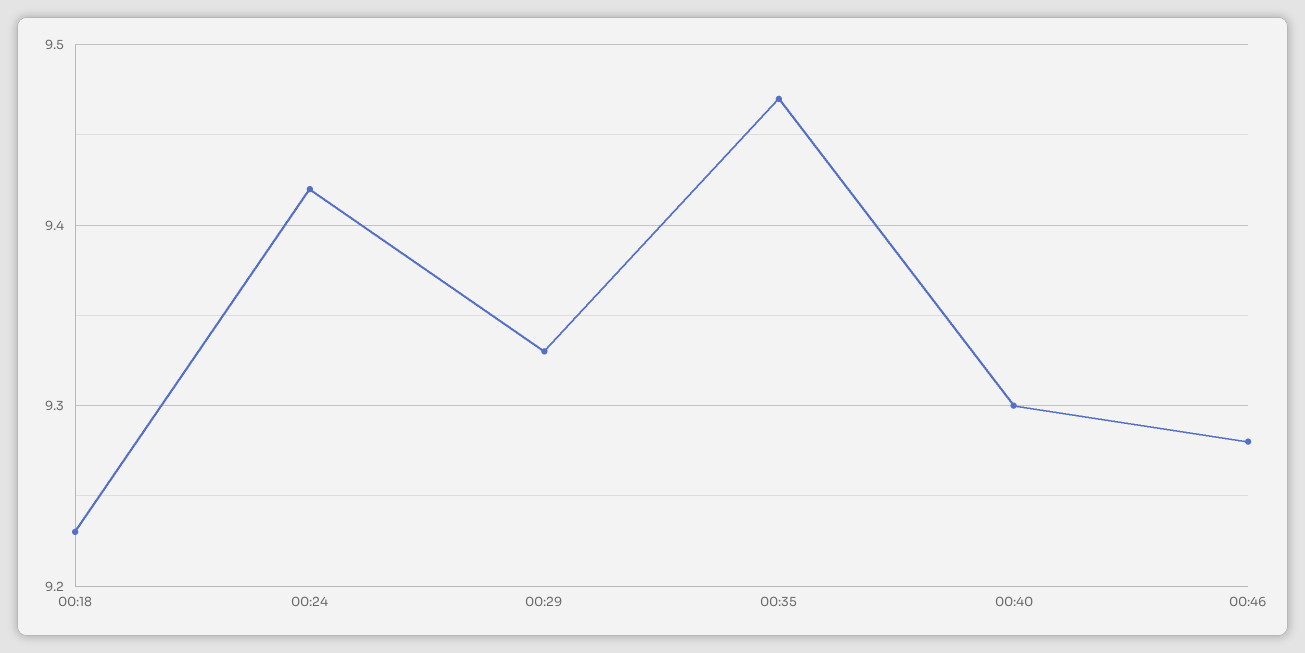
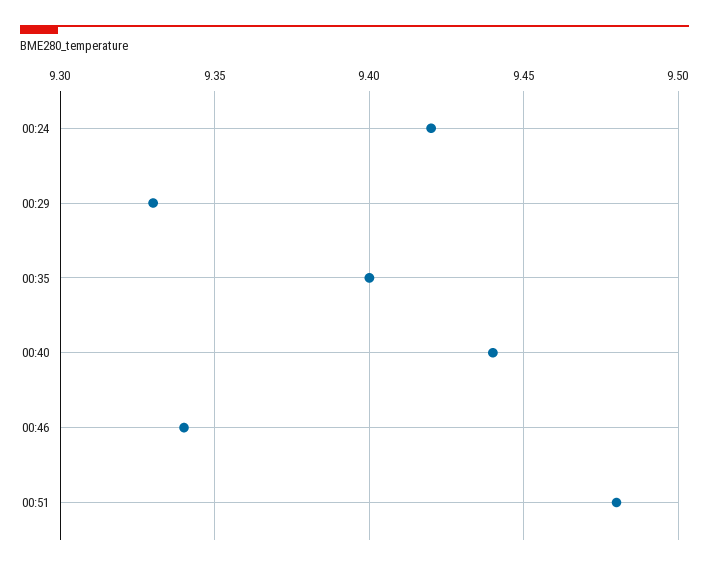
00:18: 9.23 -> none
00:35: 9.47 -> 9.4
00:40: 9.3 -> 9.44
00:46: 9.28 -> 9.34
00:51: none -> 9.48

